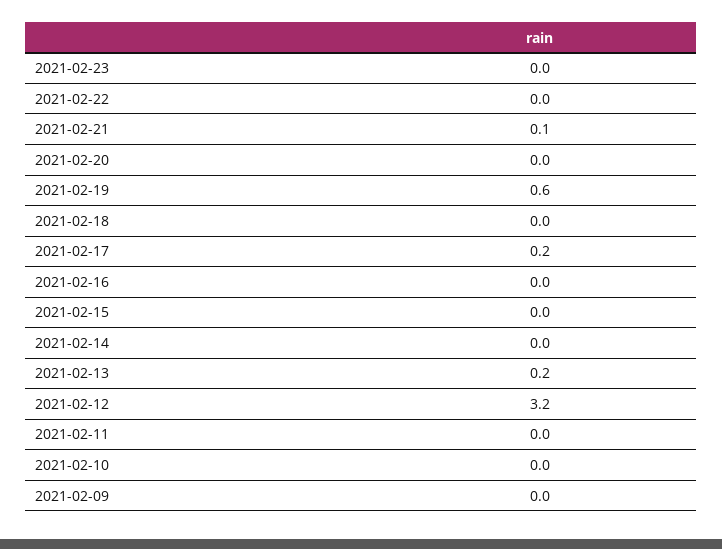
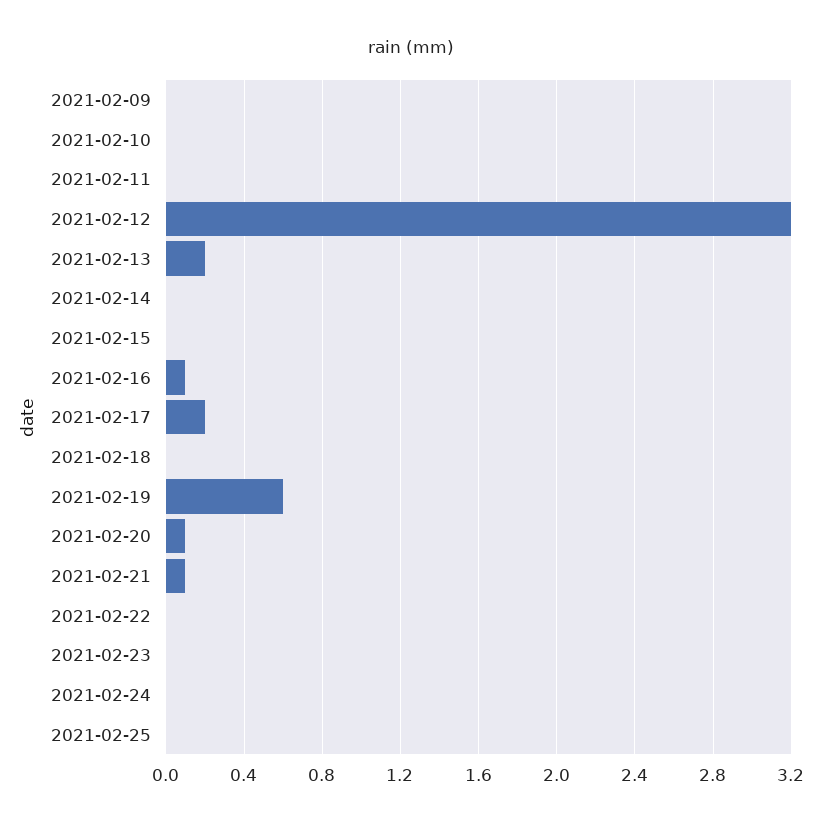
2021-02-20: 0 -> 0.1
2021-02-16: 0 -> 0.1
2021-02-24: none -> 0
2021-02-25: none -> 0

